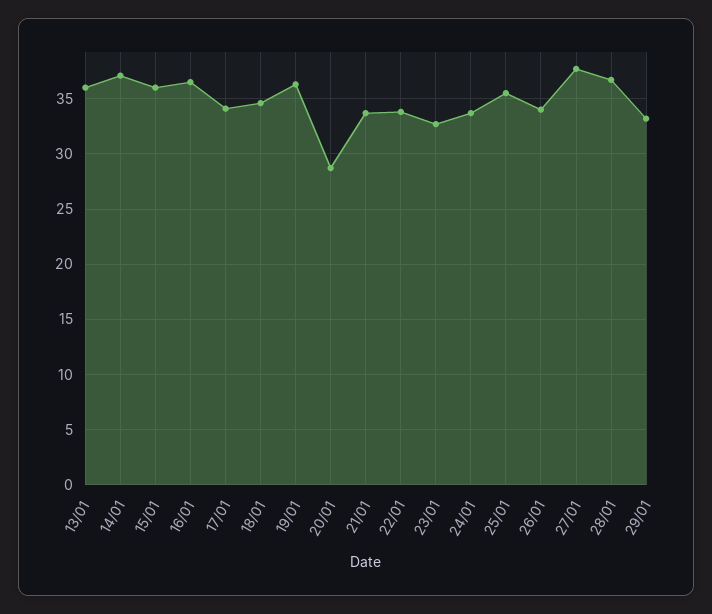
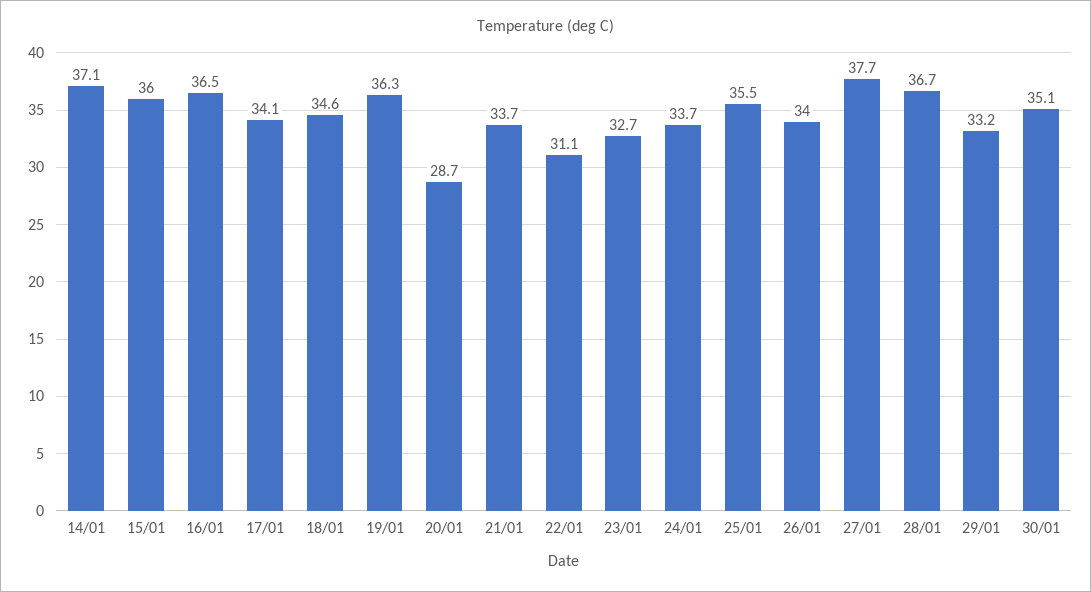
13/01: 36 -> none
22/01: 34 -> 31.1
30/01: none -> 35.1

